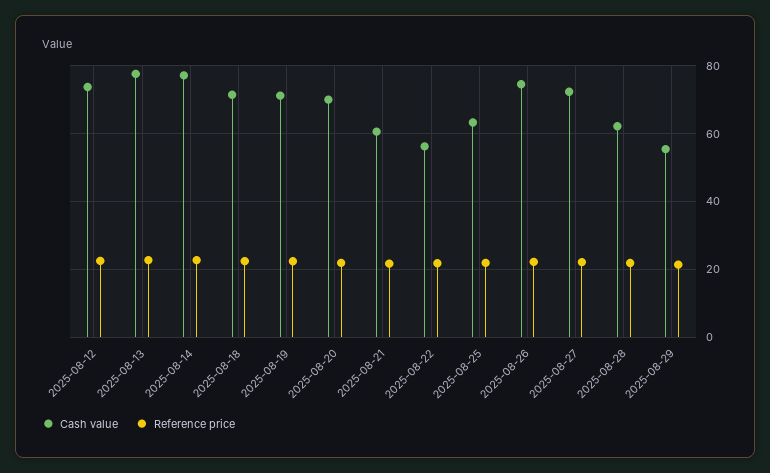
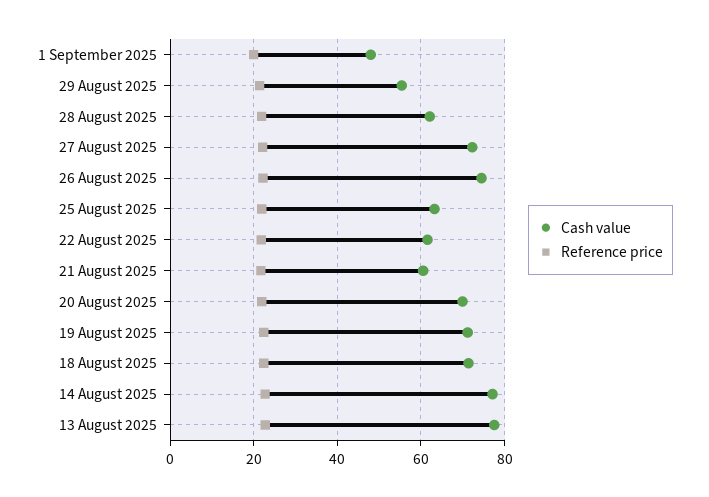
Cash value, 2025-08-12: 74 -> none
Reference price, 2025-08-12: 22 -> none
Cash value, 2025-08-22: 56 -> 62
Cash value, 1 September 2025: none -> 48
Reference price, 1 September 2025: none -> 20

